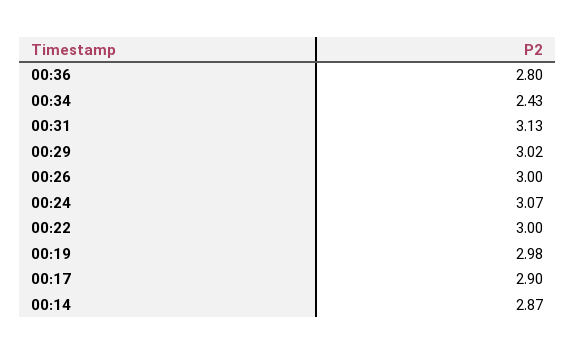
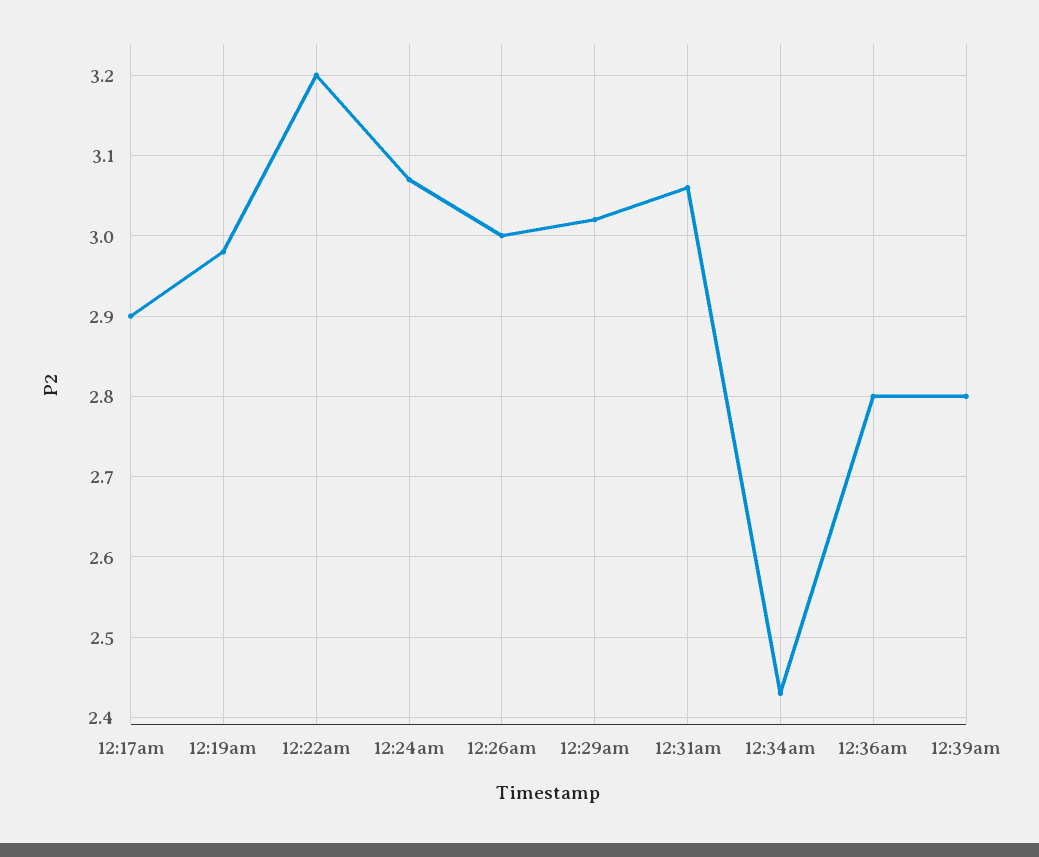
00:31: 3.13 -> 3.06
00:22: 3 -> 3.2
00:14: 2.87 -> none
12:39am: none -> 2.8

